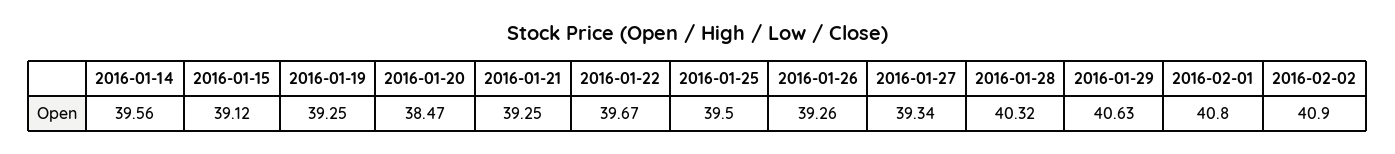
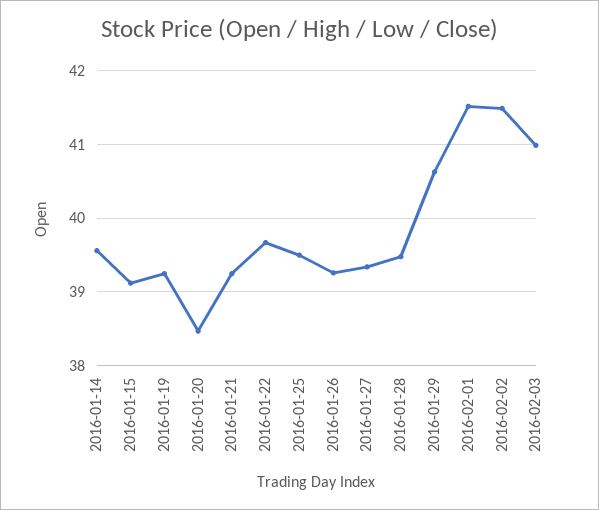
2016-01-28: 40.32 -> 39.5
2016-02-01: 40.8 -> 41.5
2016-02-02: 40.9 -> 41.5
2016-02-03: none -> 41

